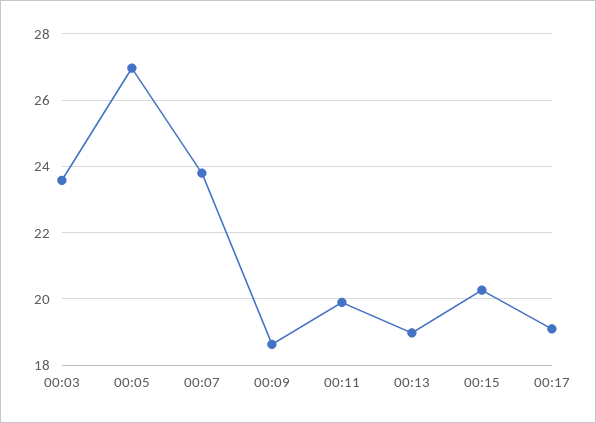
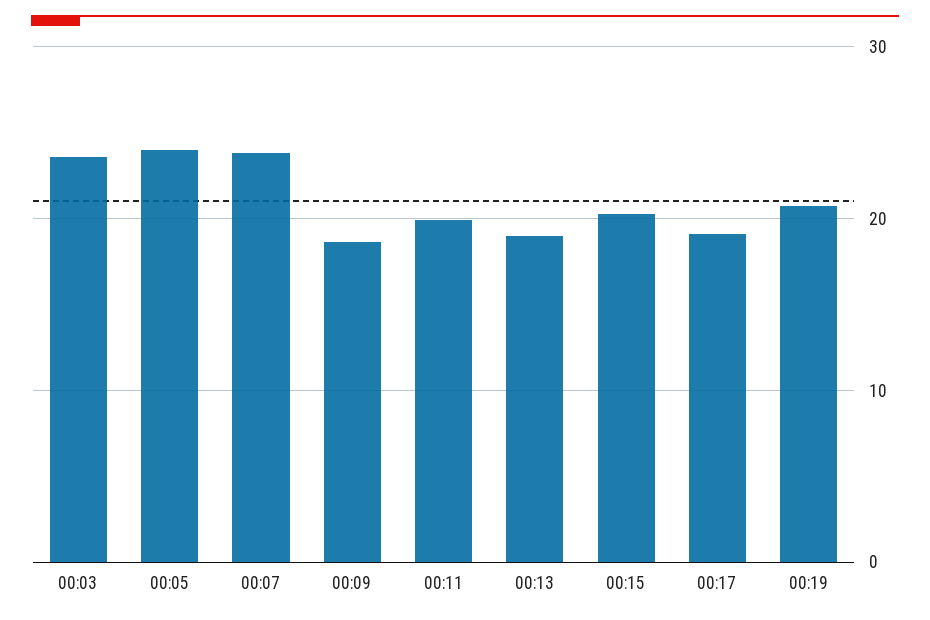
00:05: 27 -> 24
00:19: none -> 21

